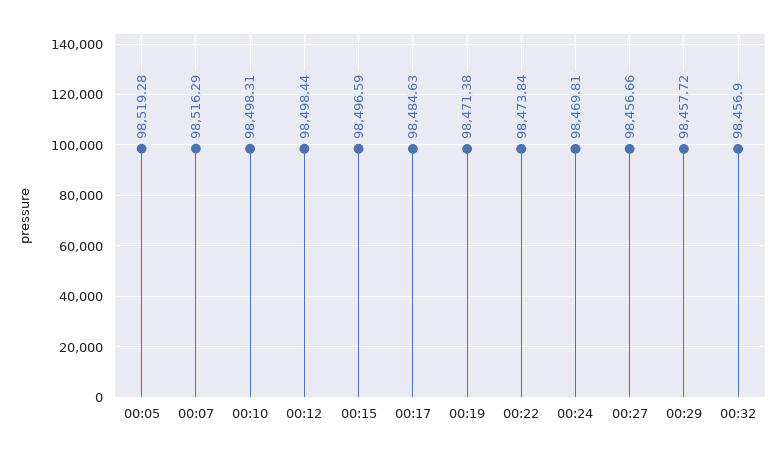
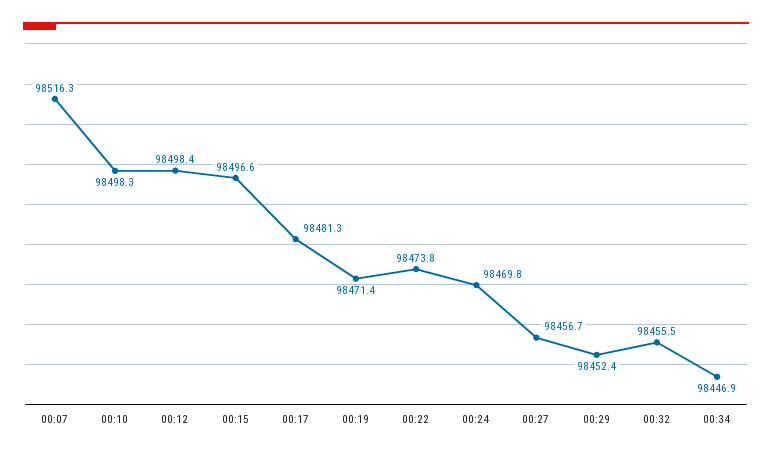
00:05: 98519.28 -> none
00:17: 98484.63 -> 98481.3
00:29: 98457.72 -> 98452.4
00:32: 98456.9 -> 98455.5
00:34: none -> 98446.9

